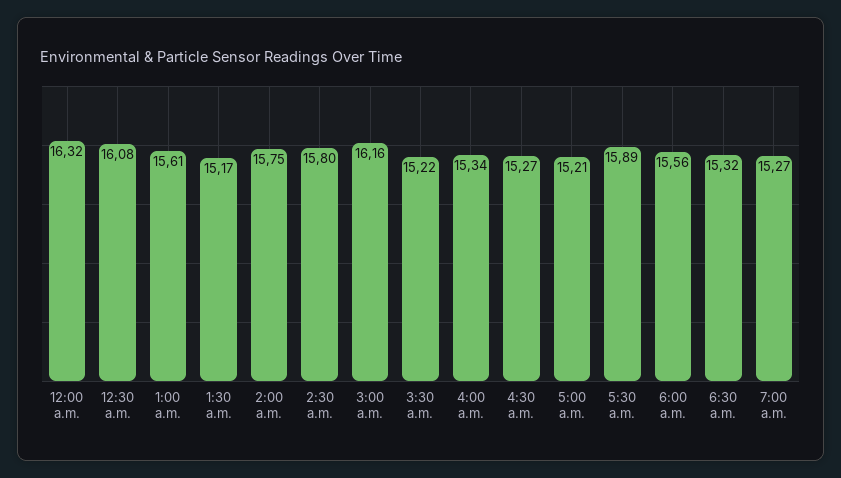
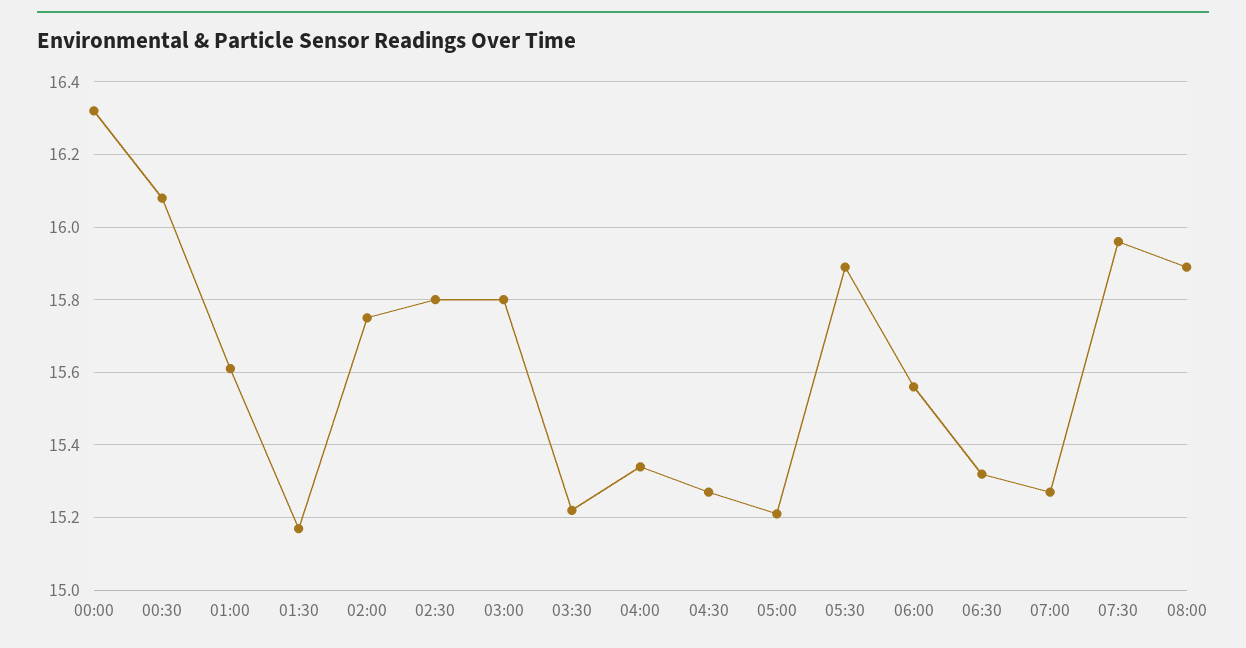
3:00 a.m.: 16.16 -> 15.8
07:30: none -> 15.95
08:00: none -> 15.9

